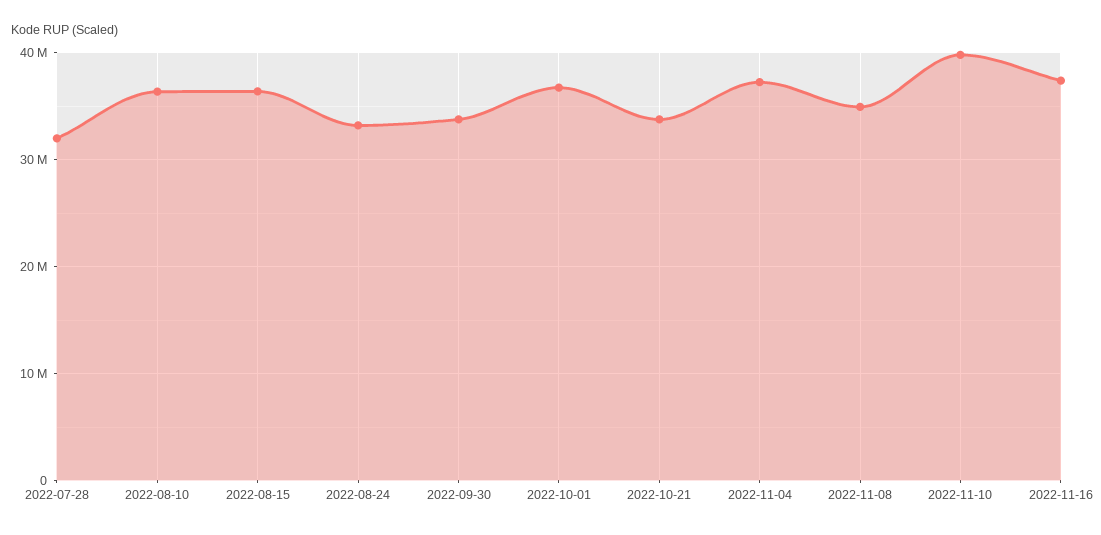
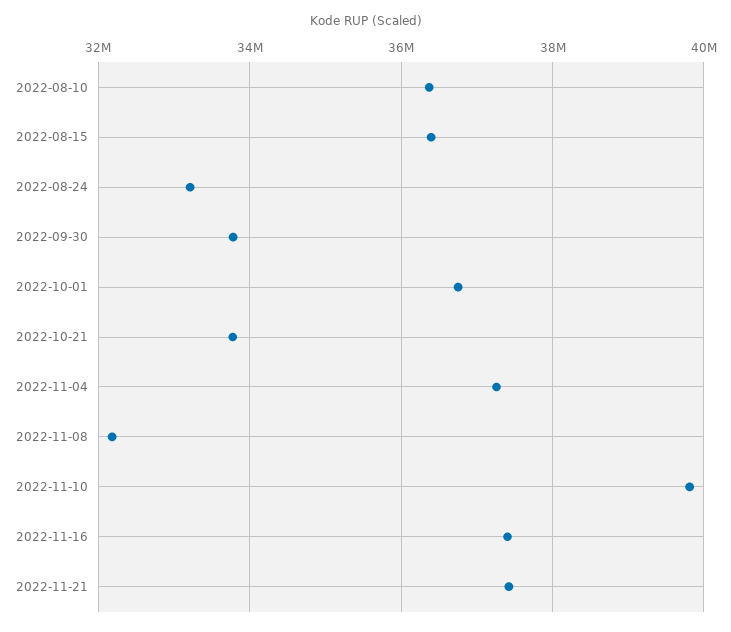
2022-07-28: 32000000 -> none
2022-11-08: 35000000 -> 32200000
2022-11-21: none -> 37400000

